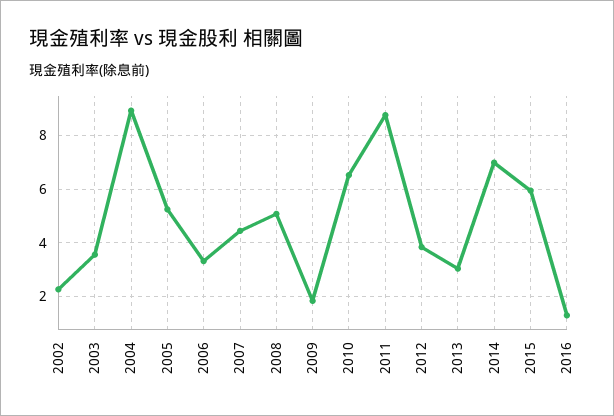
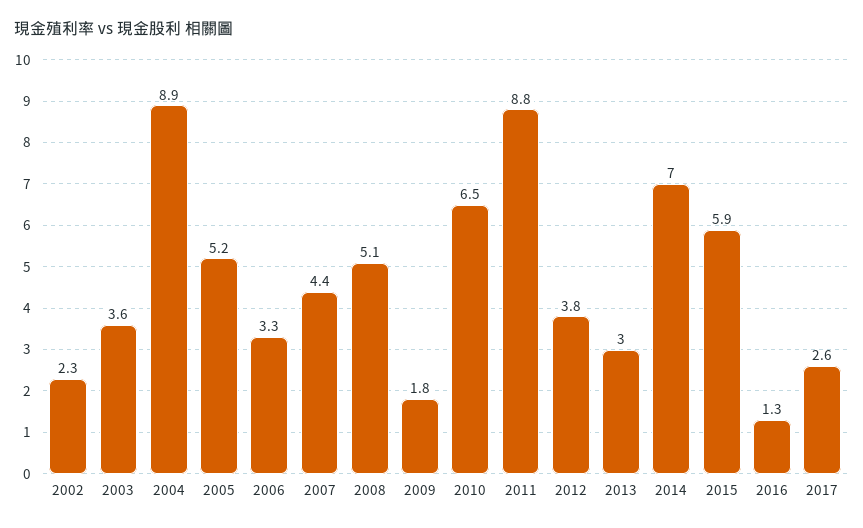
2017: none -> 2.6

